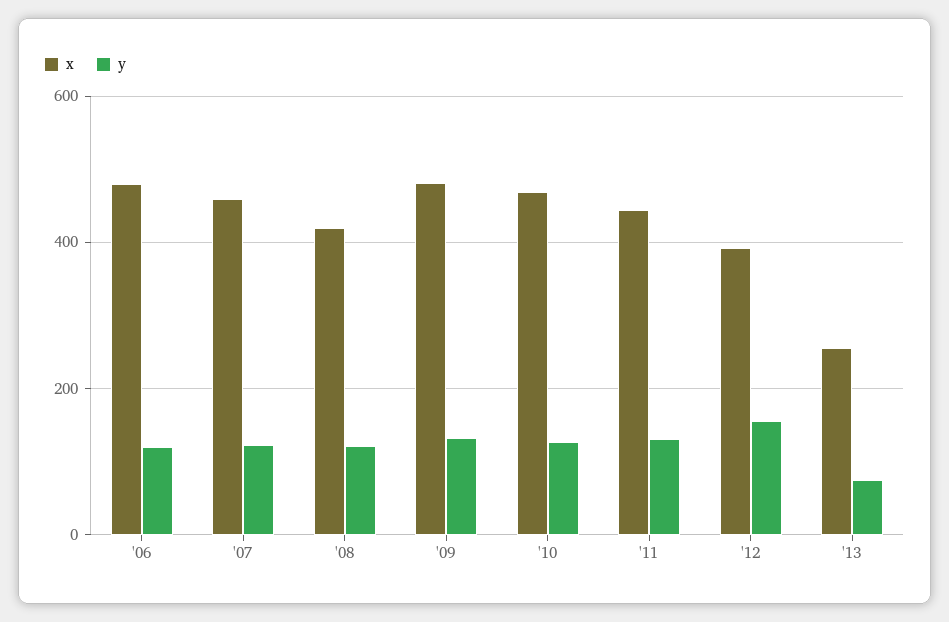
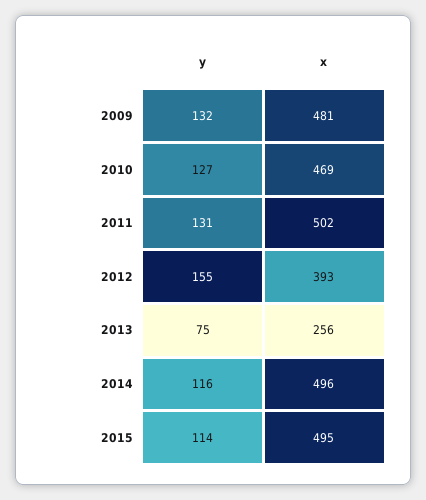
x, '06: 480 -> none
y, '06: 120 -> none
x, '07: 460 -> none
y, '07: 120 -> none
x, '08: 420 -> none
y, '08: 120 -> none
x, '11: 440 -> 502
y, 2014: none -> 116
x, 2014: none -> 496
y, 2015: none -> 114
x, 2015: none -> 495

